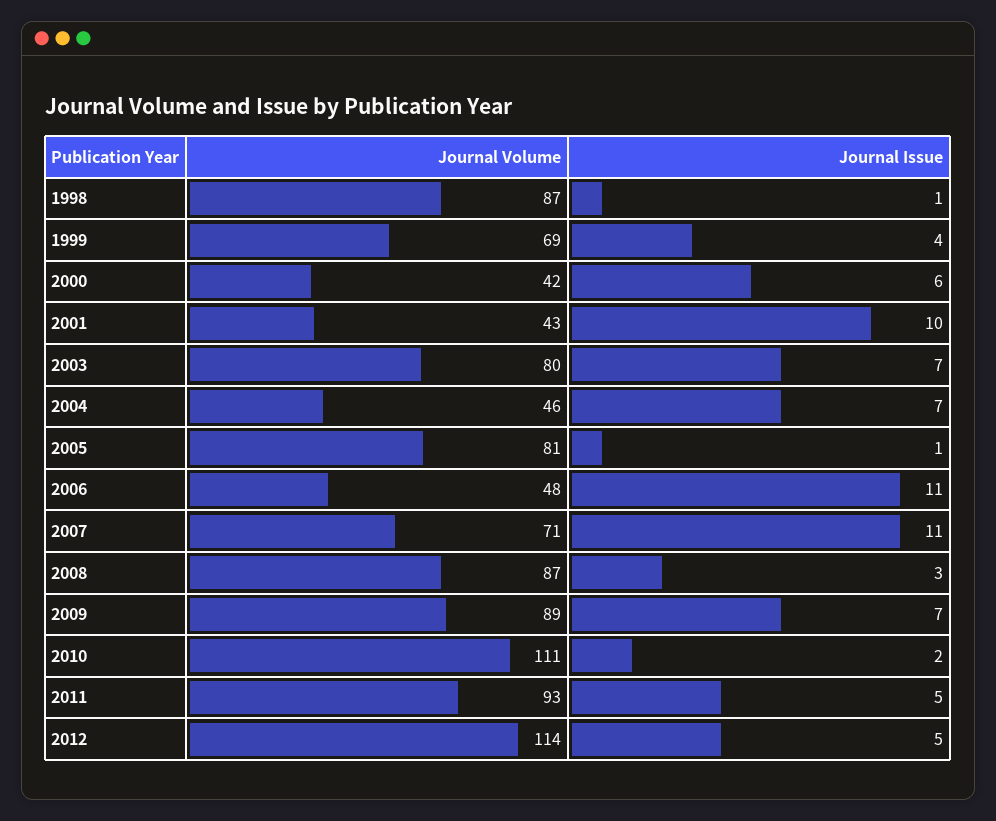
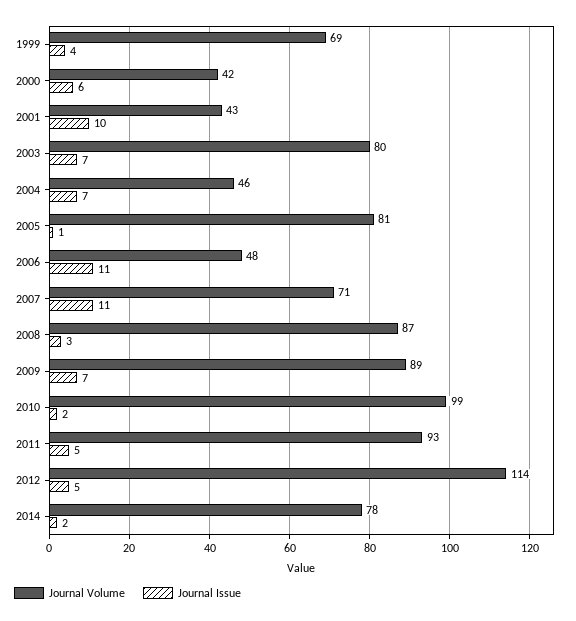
Journal Volume, 1998: 87 -> none
Journal Issue, 1998: 1 -> none
Journal Volume, 2010: 111 -> 99
Journal Volume, 2014: none -> 78
Journal Issue, 2014: none -> 2

